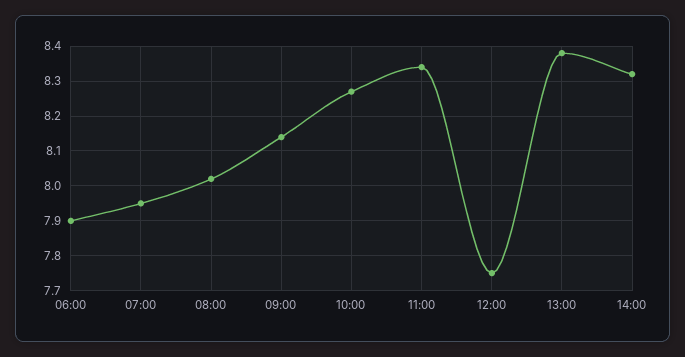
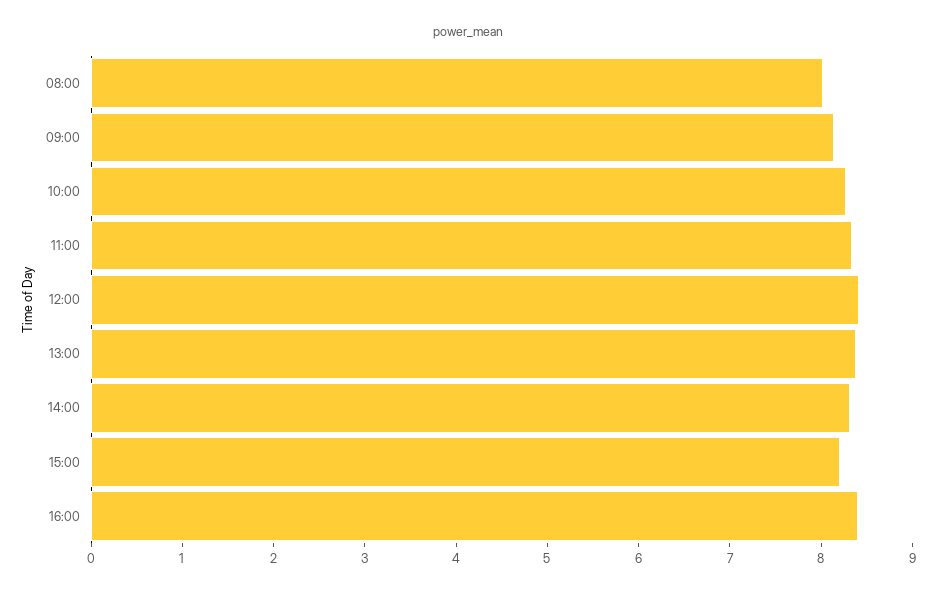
06:00: 7.9 -> none
07:00: 7.95 -> none
12:00: 7.75 -> 8.4
15:00: none -> 8.2
16:00: none -> 8.4

